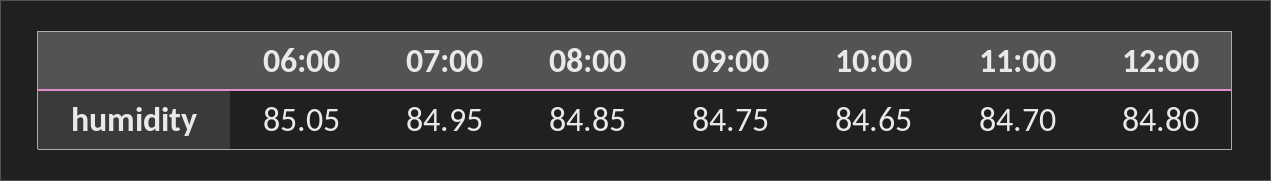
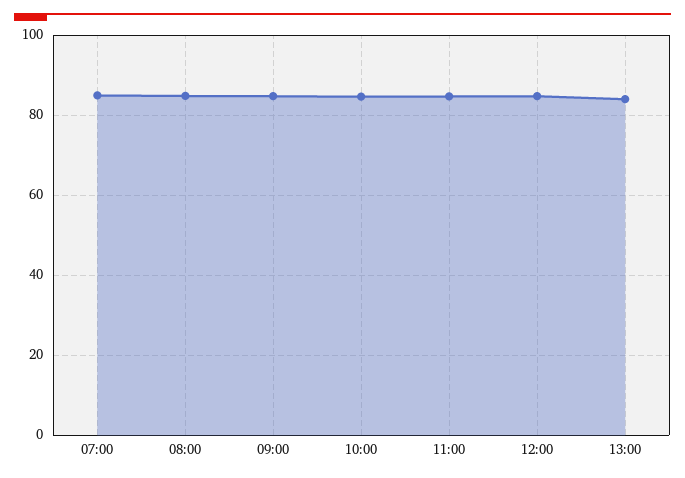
06:00: 85.05 -> none
13:00: none -> 84

